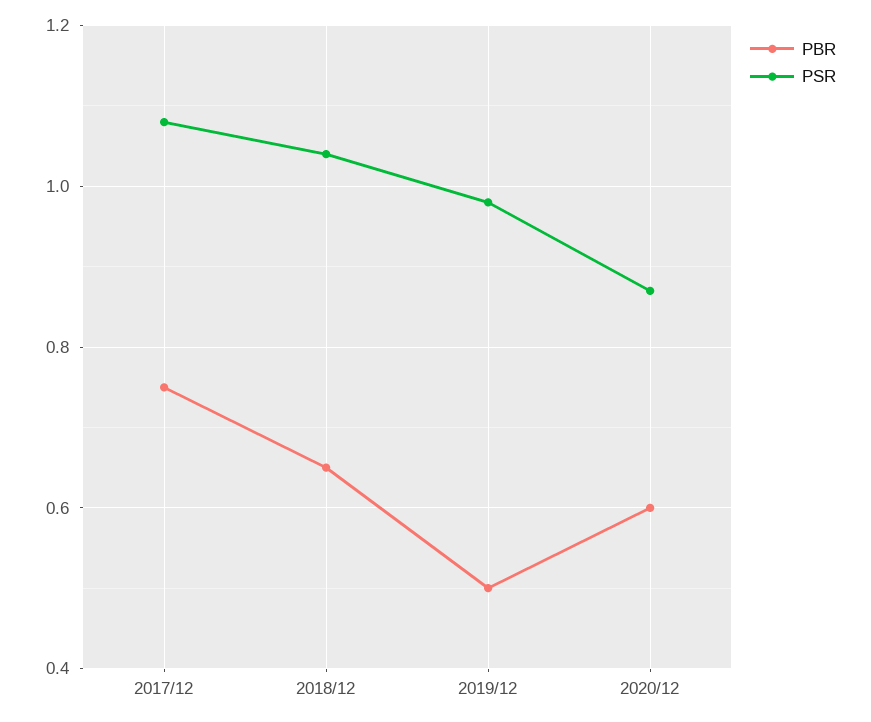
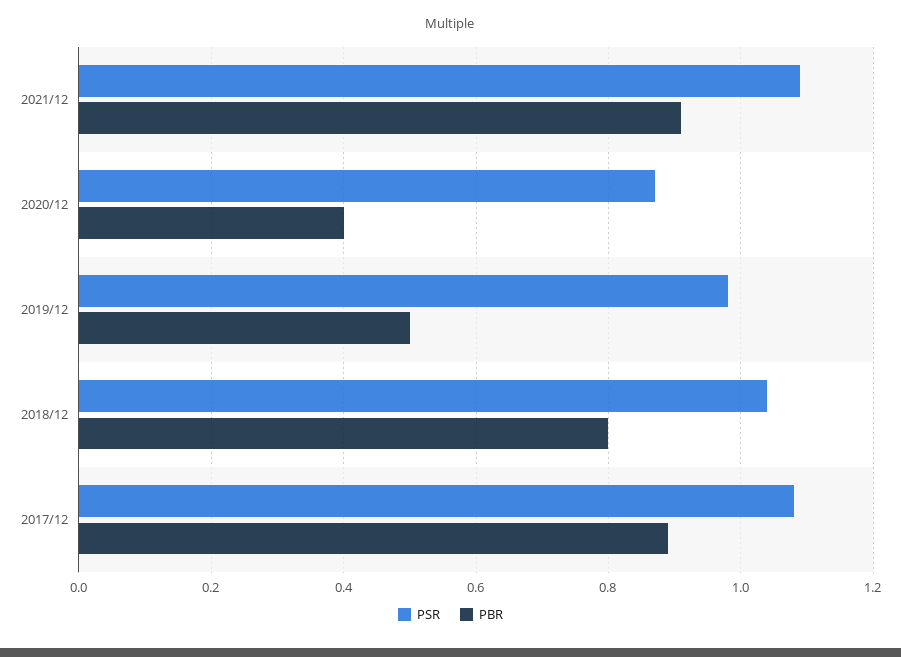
PBR, 2017/12: 0.75 -> 0.9
PBR, 2018/12: 0.65 -> 0.8
PBR, 2020/12: 0.6 -> 0.4
PSR, 2021/12: none -> 1.1
PBR, 2021/12: none -> 0.9

